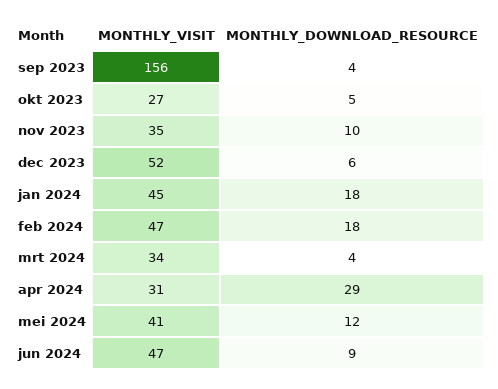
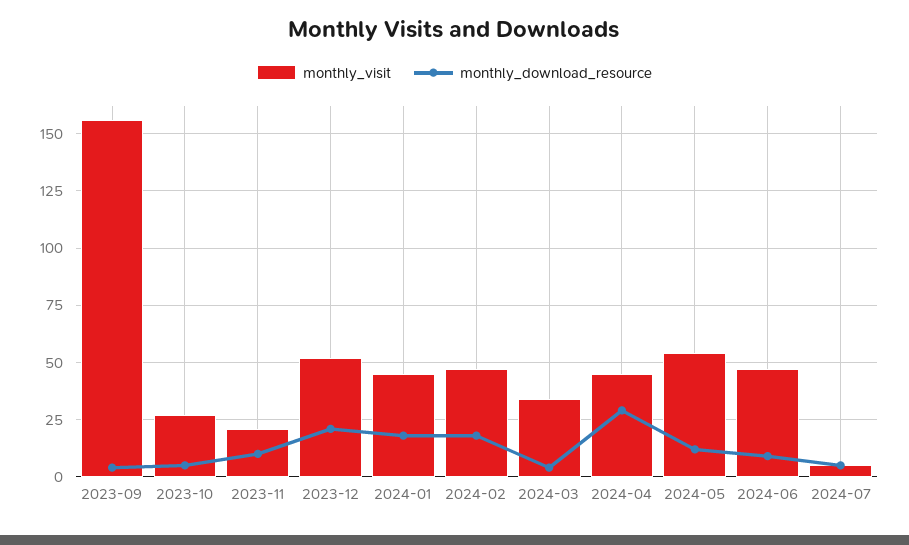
MONTHLY_VISIT, nov 2023: 35 -> 20
MONTHLY_DOWNLOAD_RESOURCE, dec 2023: 6 -> 20
MONTHLY_VISIT, apr 2024: 31 -> 45
MONTHLY_VISIT, mei 2024: 41 -> 55
MONTHLY_VISIT, 2024-07: none -> 5
MONTHLY_DOWNLOAD_RESOURCE, 2024-07: none -> 5

